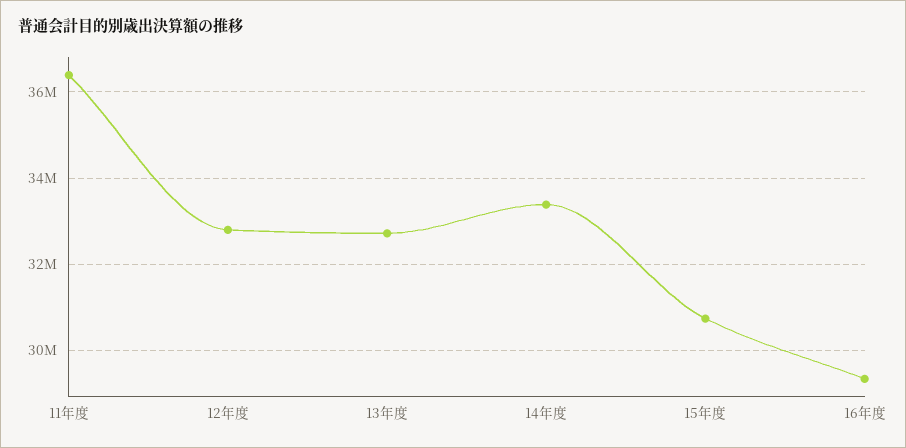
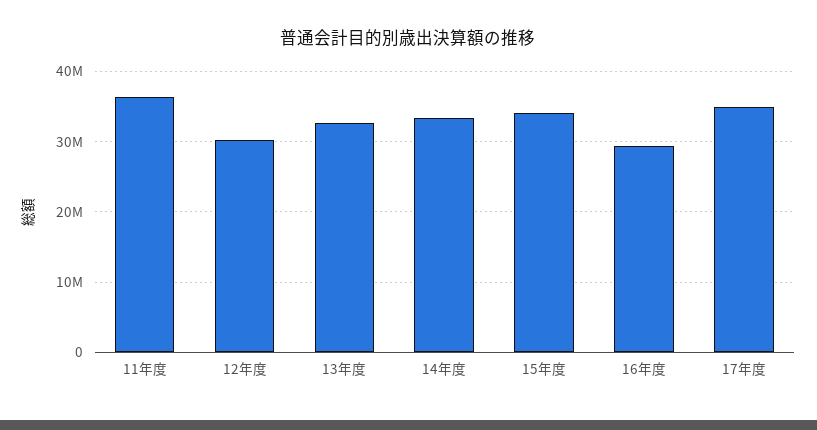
12年度: 32800000 -> 30000000
15年度: 30800000 -> 34000000
17年度: none -> 35000000

